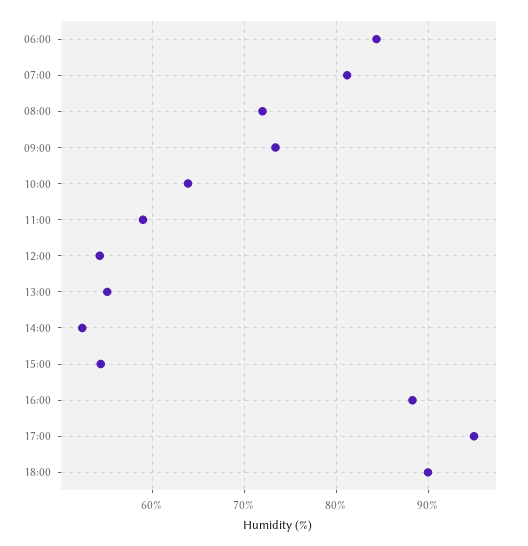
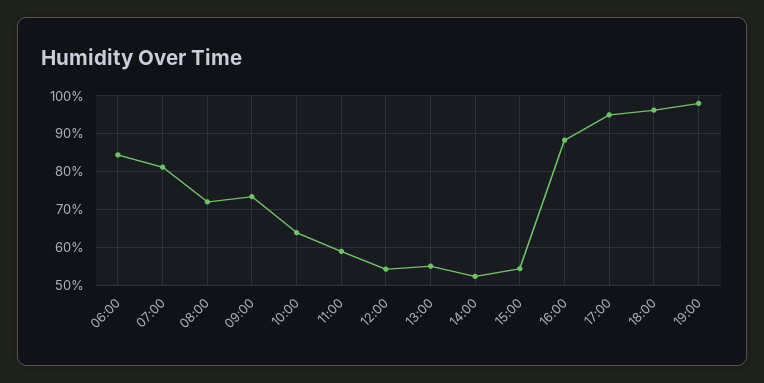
18:00: 90 -> 96
19:00: none -> 98

